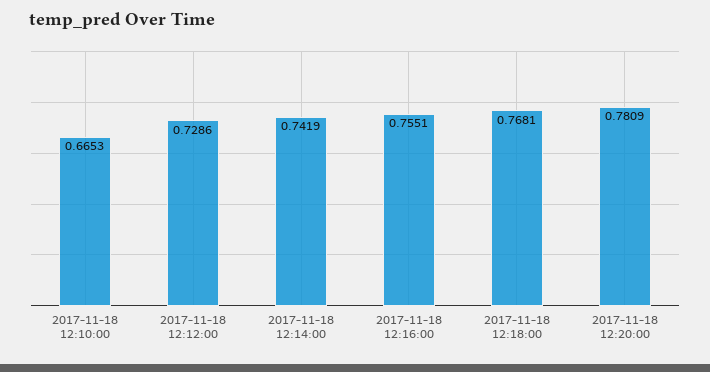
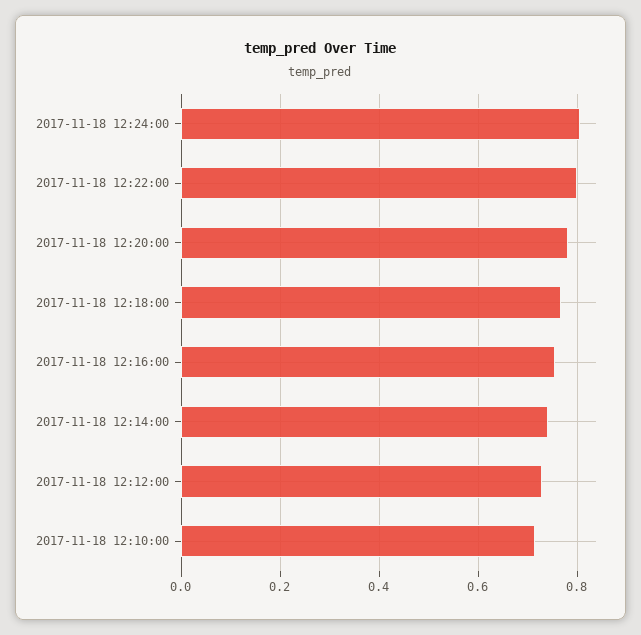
2017-11-18 12:10:00: 0.6653 -> 0.72
2017-11-18 12:24:00: none -> 0.8
2017-11-18 12:22:00: none -> 0.8

